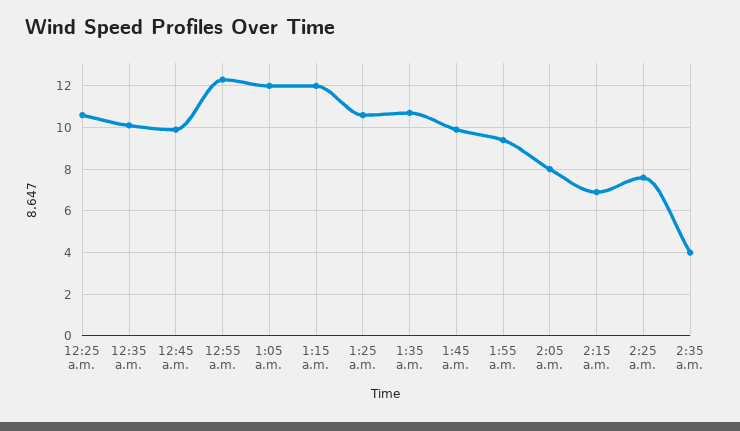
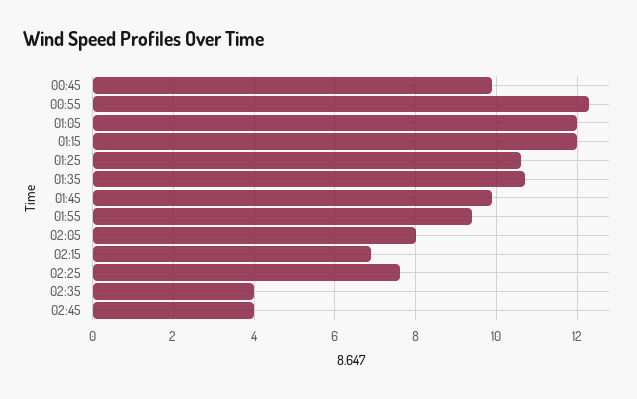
12:25 a.m.: 10.5 -> none
12:35 a.m.: 10 -> none
02:45: none -> 4

